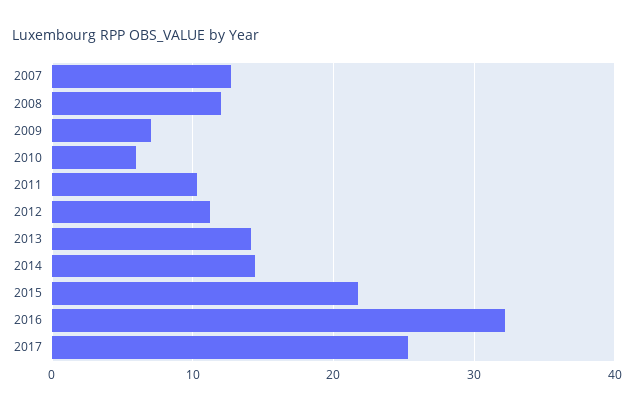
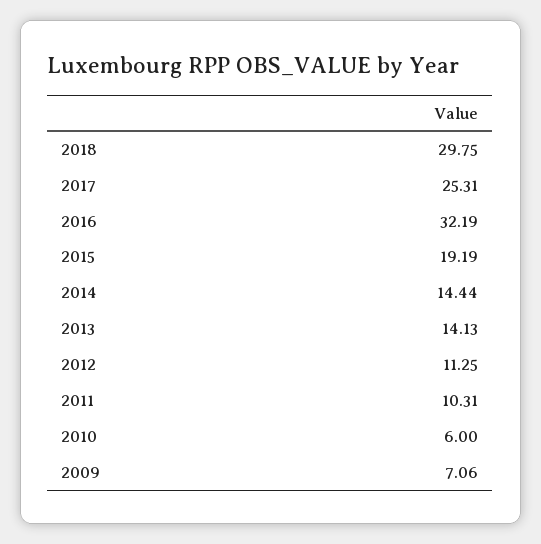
2007: 13 -> none
2008: 12 -> none
2015: 22 -> 19.19
2018: none -> 29.75

